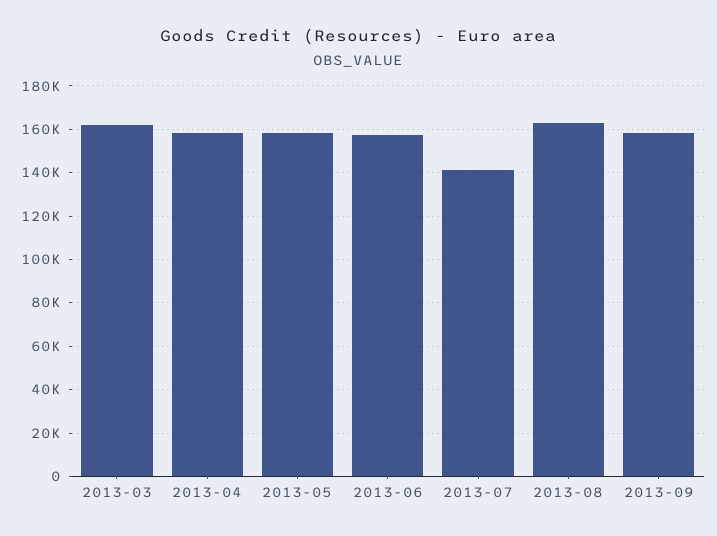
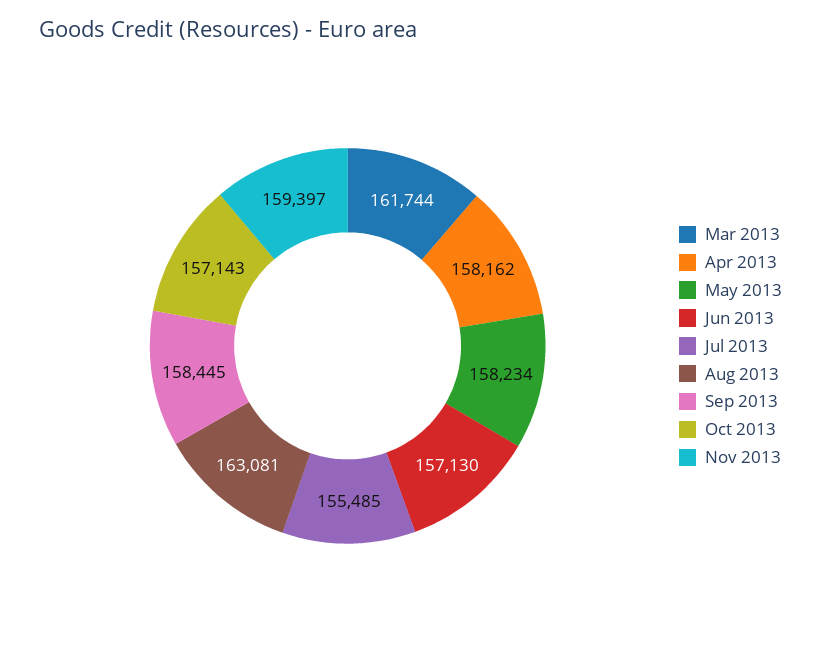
2013-07: 140000 -> 155485
Oct 2013: none -> 157143
Nov 2013: none -> 159397

